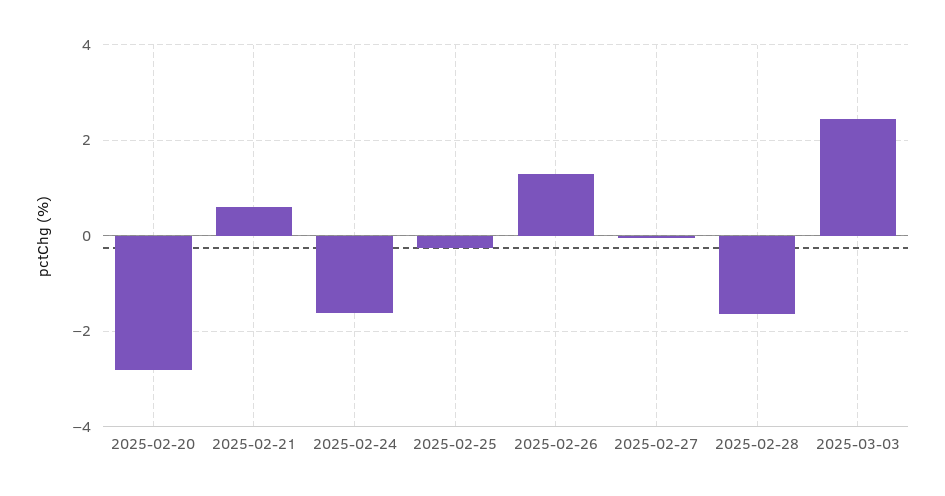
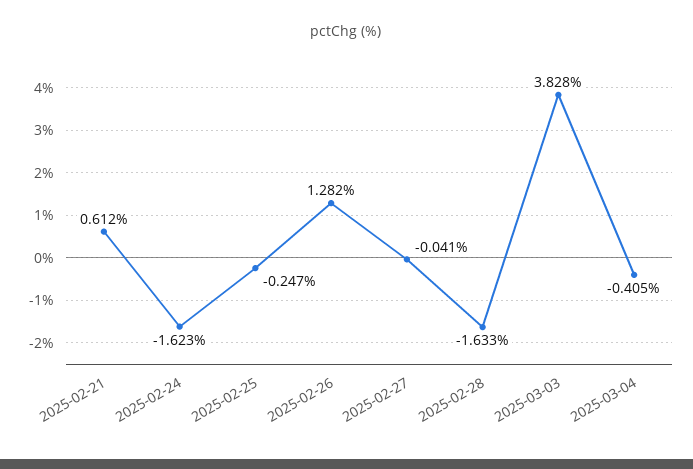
2025-02-20: -2.8 -> none
2025-03-03: 2.4 -> 3.828
2025-03-04: none -> -0.405

